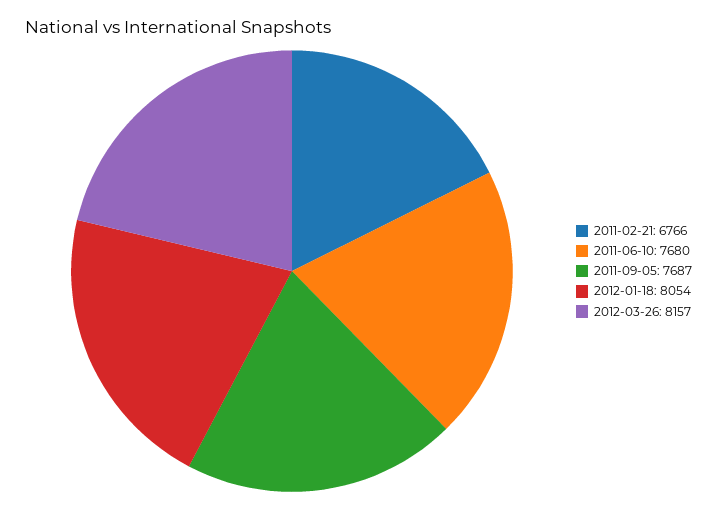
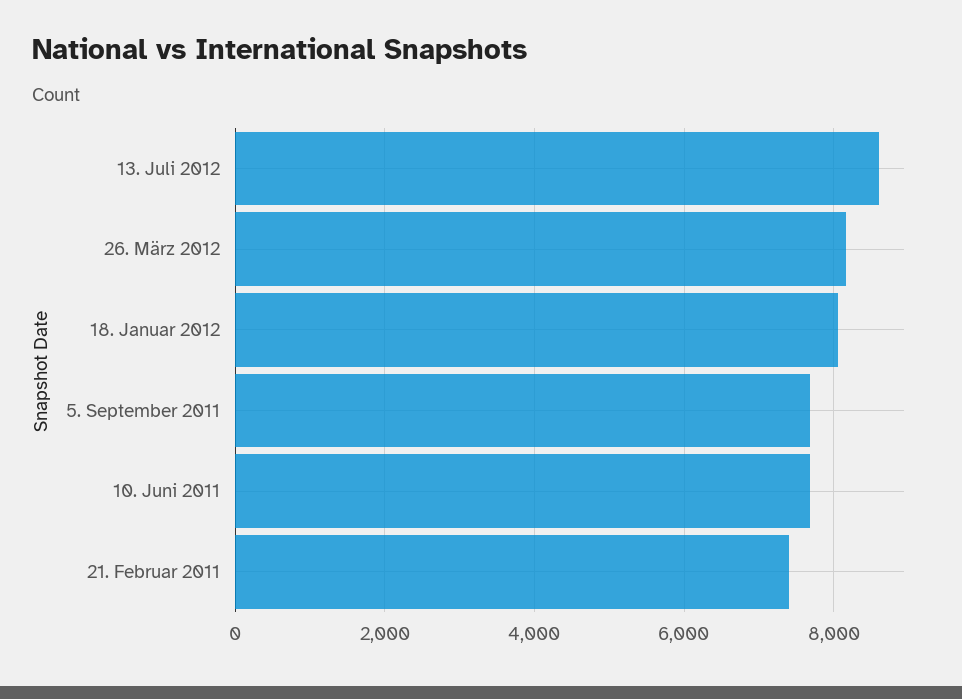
2011-02-21: 6766 -> 7400
13. Juli 2012: none -> 8600

